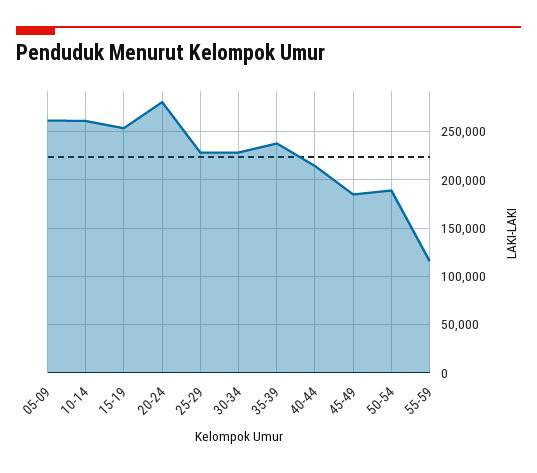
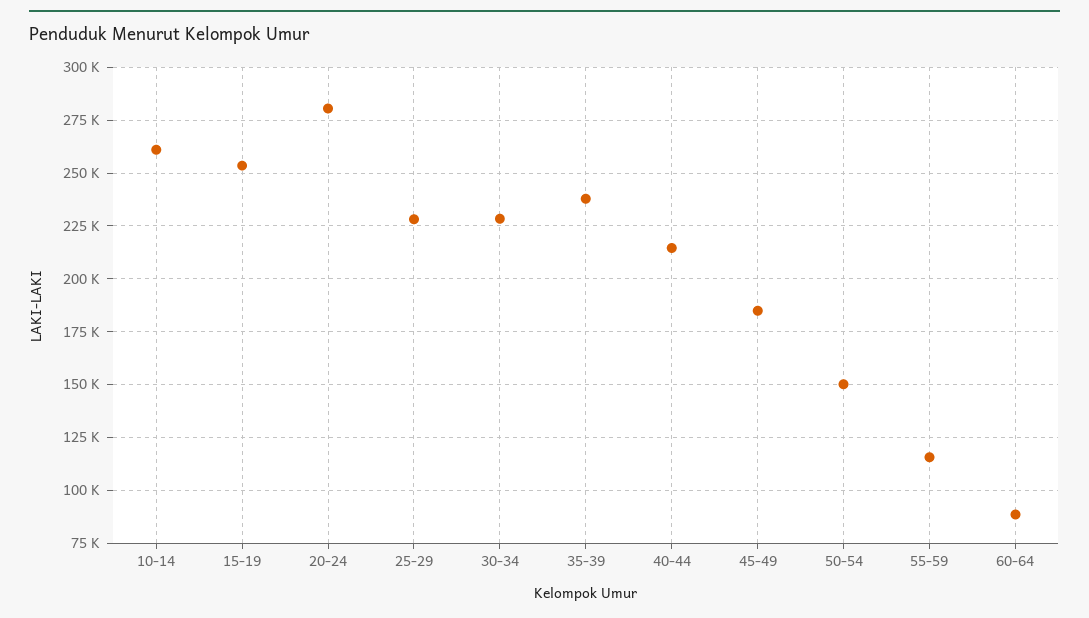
05-09: 260000 -> none
50-54: 190000 -> 150000
60-64: none -> 90000

